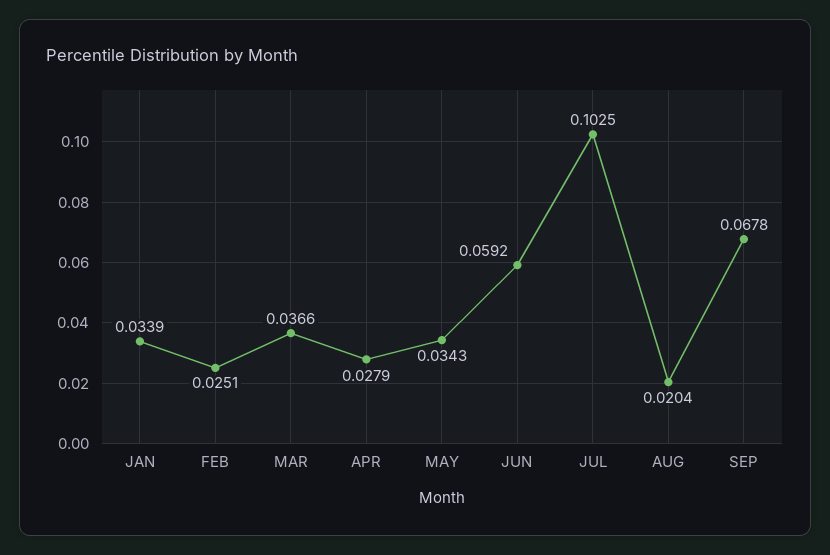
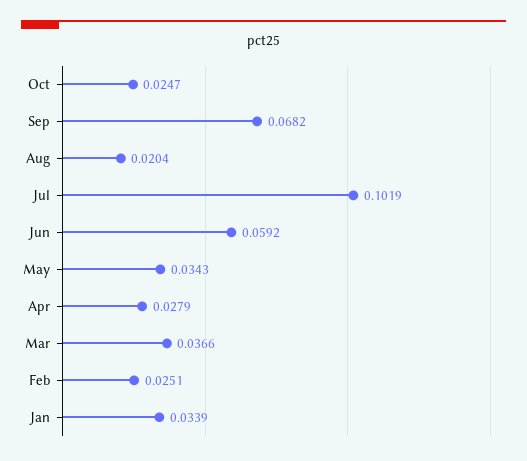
JUL: 0.1025 -> 0.1019
SEP: 0.0678 -> 0.0682
Oct: none -> 0.0247

